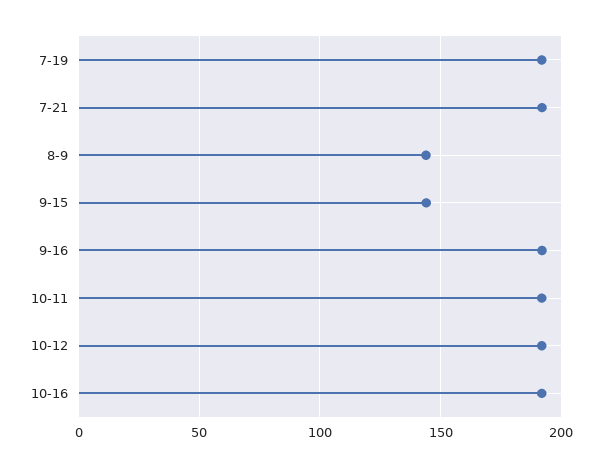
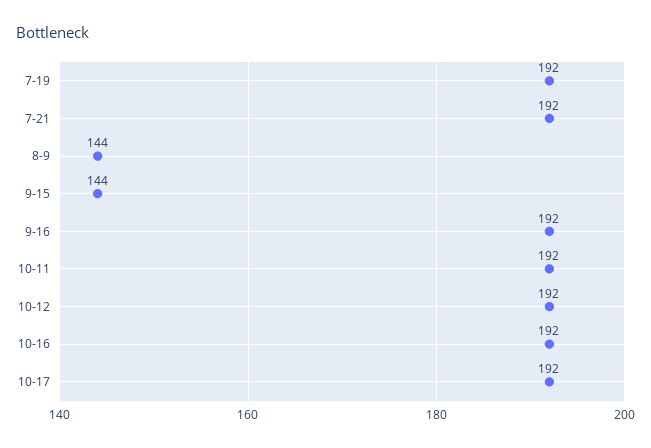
10-17: none -> 192

